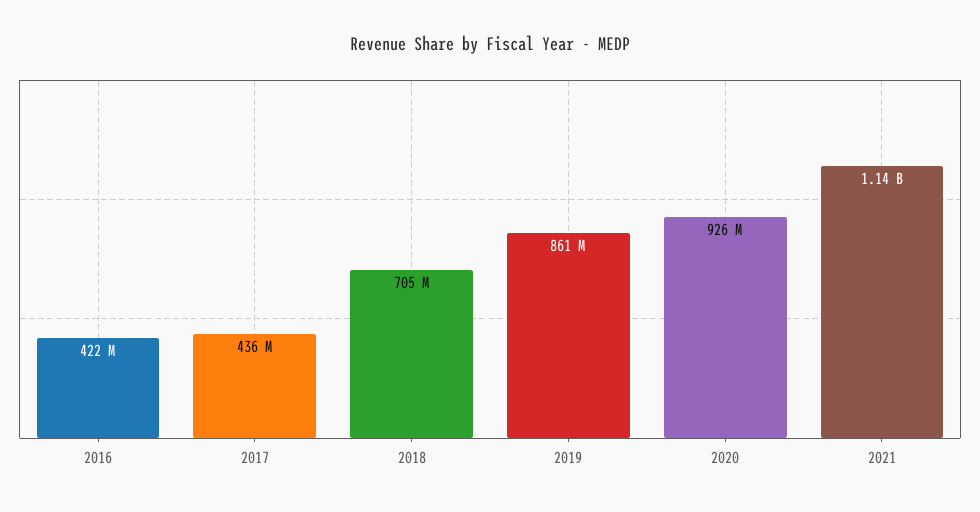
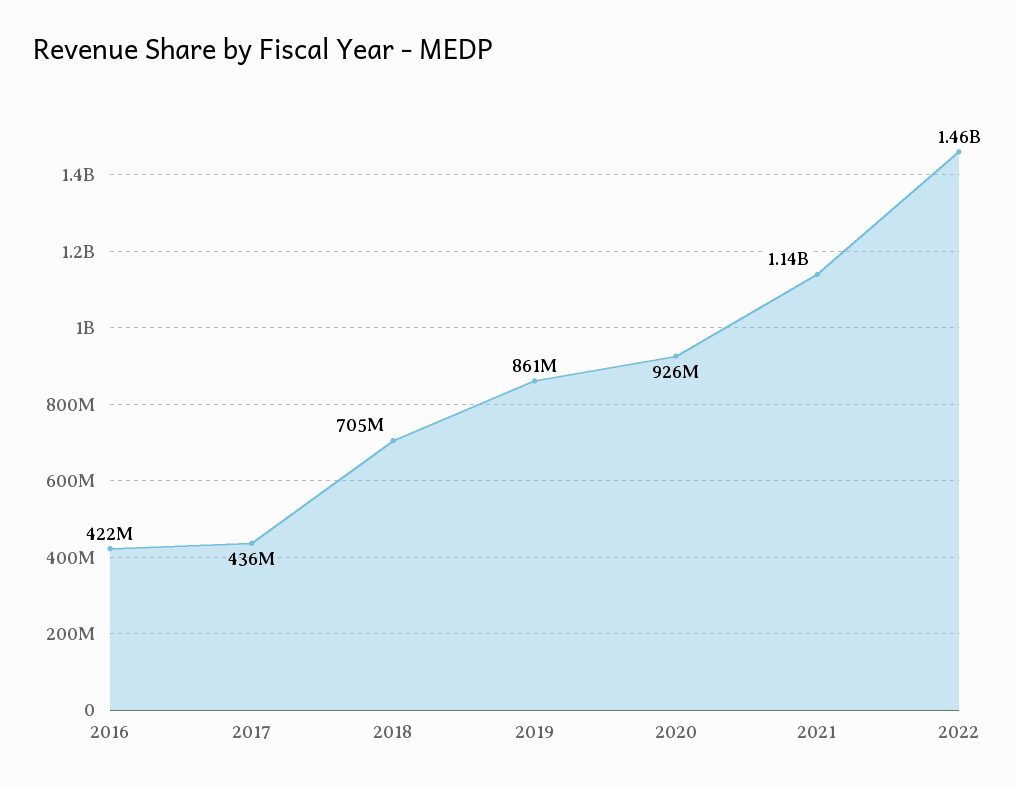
2022: none -> 1460000000

